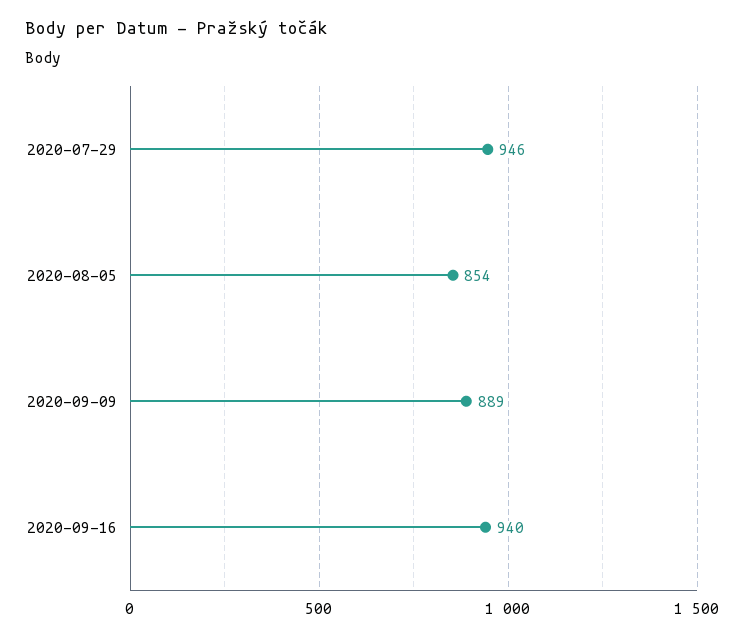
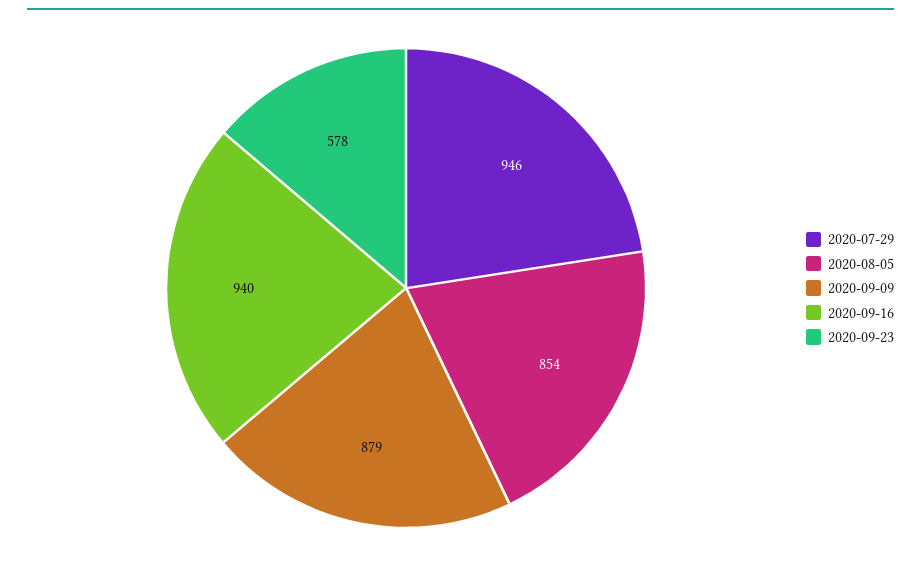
2020-09-09: 889 -> 879
2020-09-23: none -> 578

